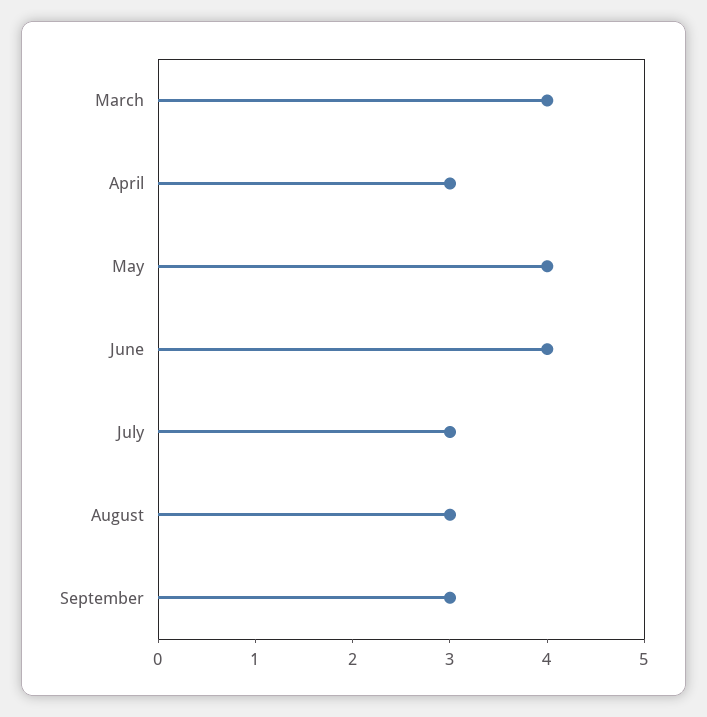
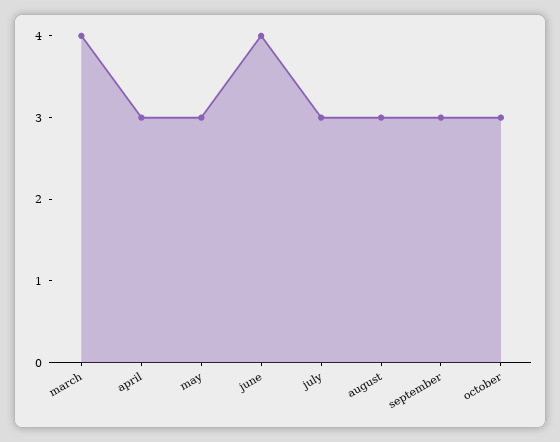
May: 4 -> 3
october: none -> 3

